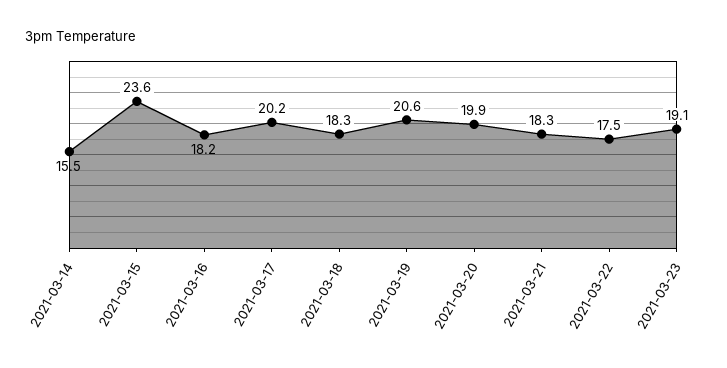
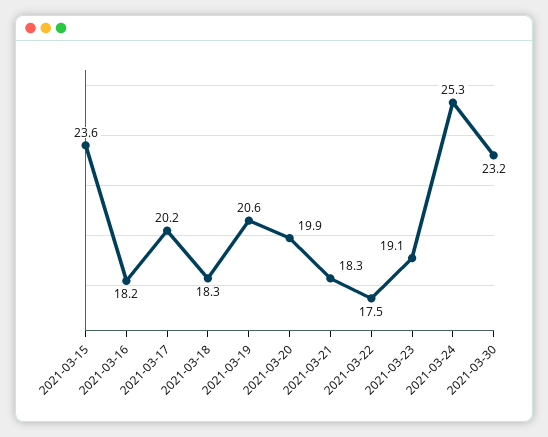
2021-03-14: 15.5 -> none
2021-03-24: none -> 25.3
2021-03-30: none -> 23.2

